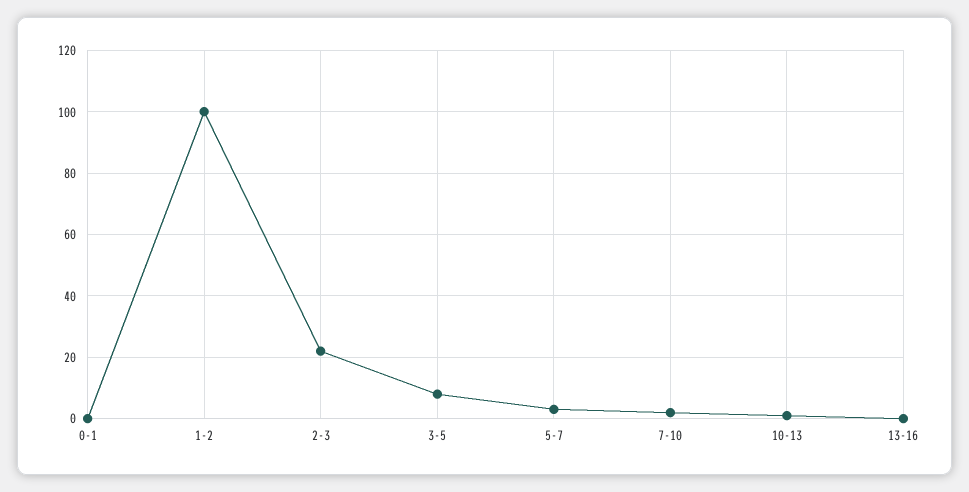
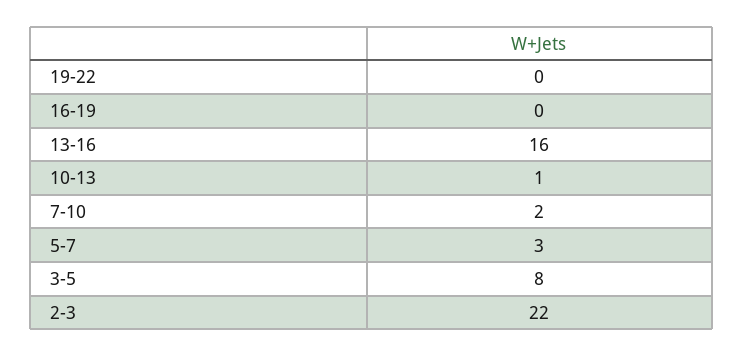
0-1: 0 -> none
1-2: 100 -> none
13-16: 0 -> 16
19-22: none -> 0
16-19: none -> 0

